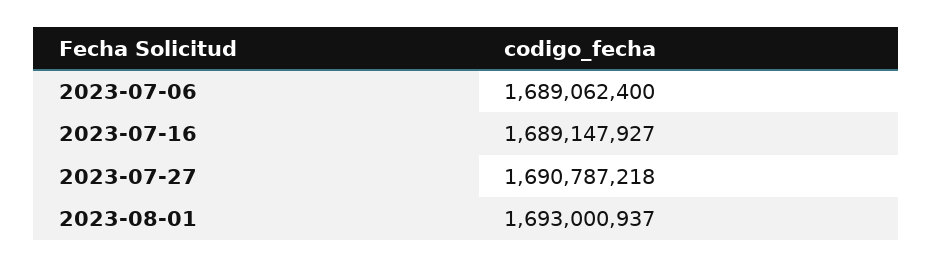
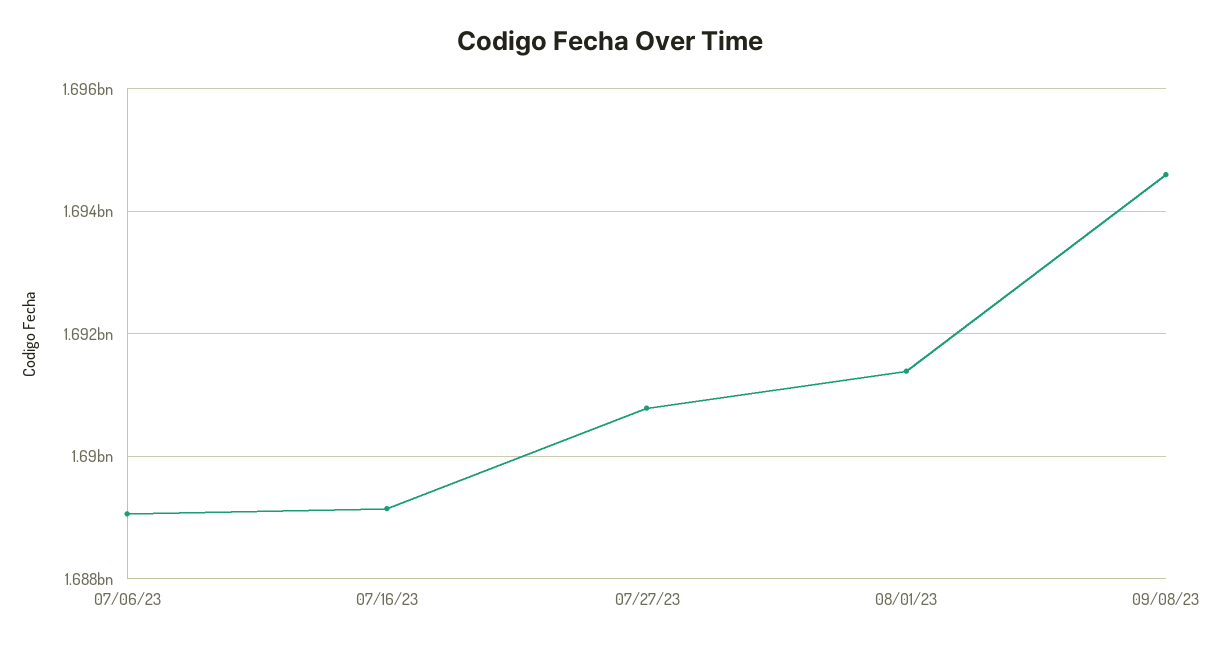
2023-08-01: 1693000937 -> 1691400000
09/08/23: none -> 1694600000

